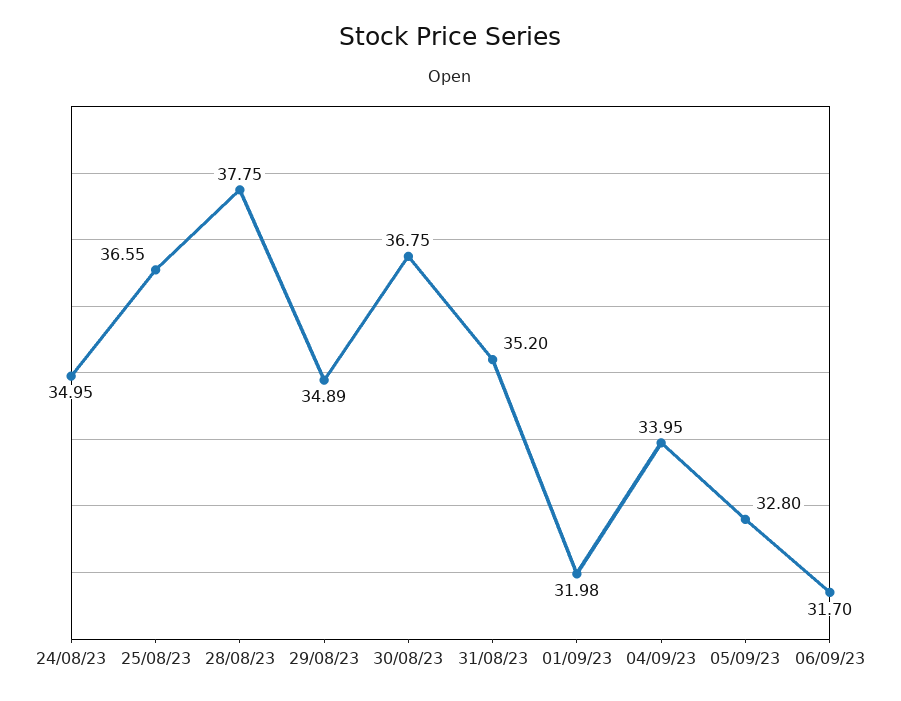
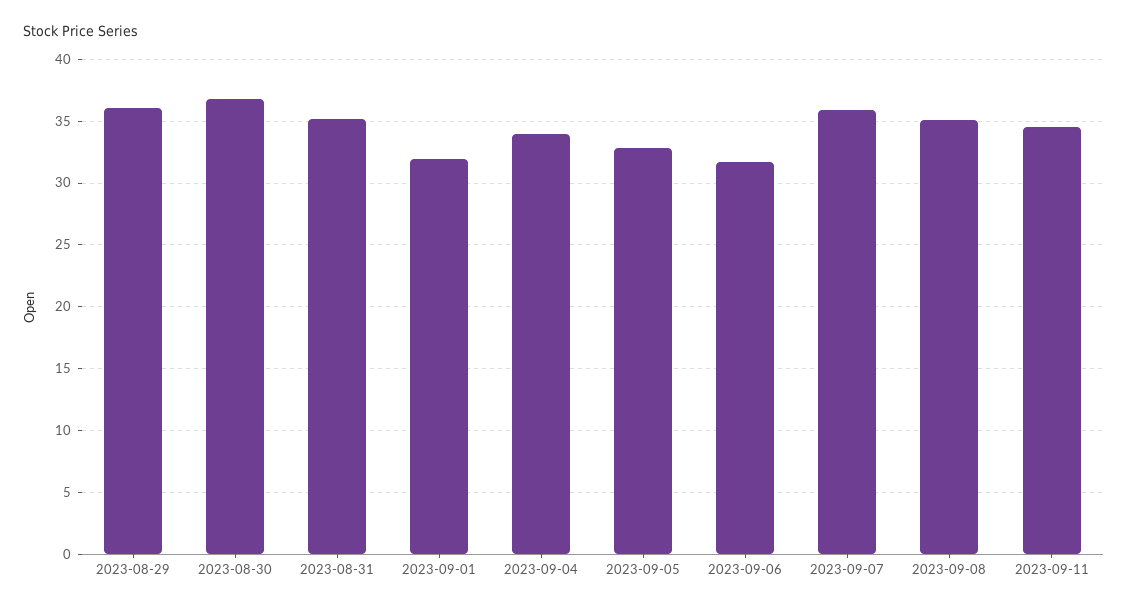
24/08/23: 34.95 -> none
25/08/23: 36.55 -> none
28/08/23: 37.75 -> none
29/08/23: 34.89 -> 36
2023-09-07: none -> 36
2023-09-08: none -> 35
2023-09-11: none -> 34.5

